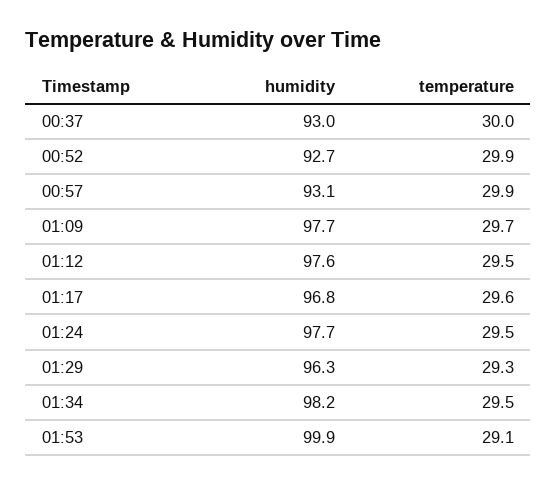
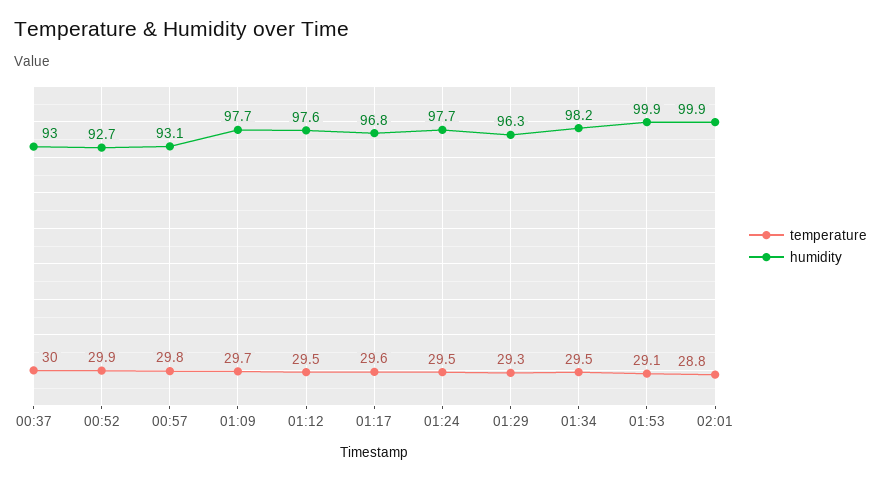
temperature, 00:57: 29.9 -> 29.8
temperature, 02:01: none -> 28.8
humidity, 02:01: none -> 99.9

